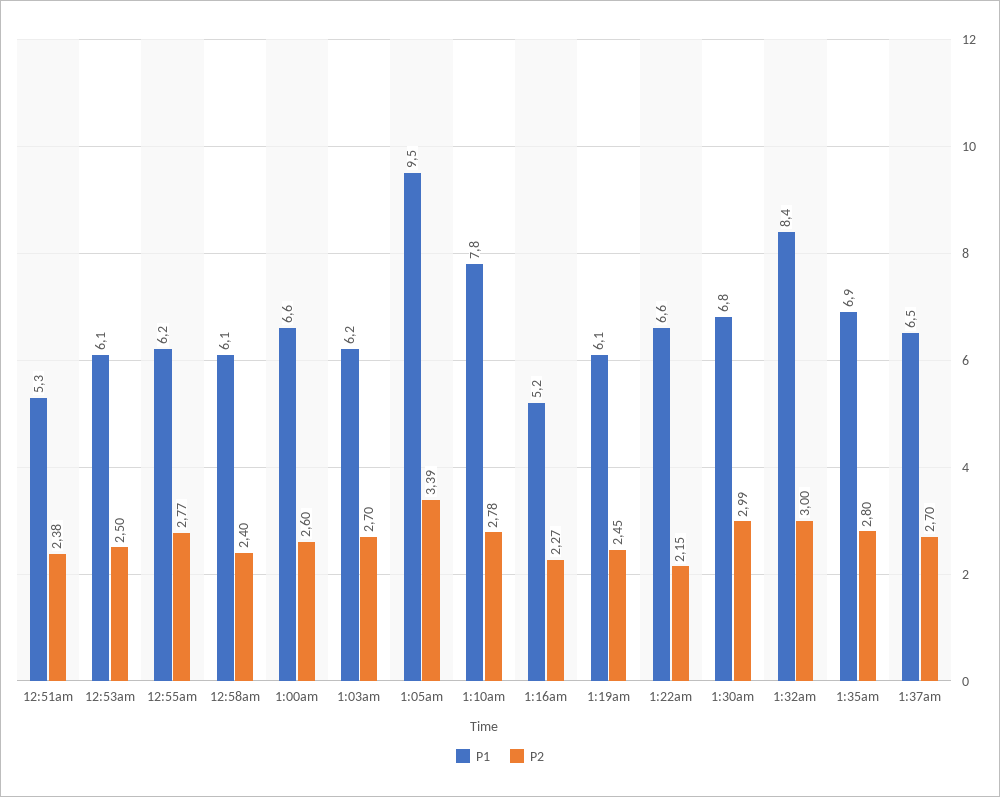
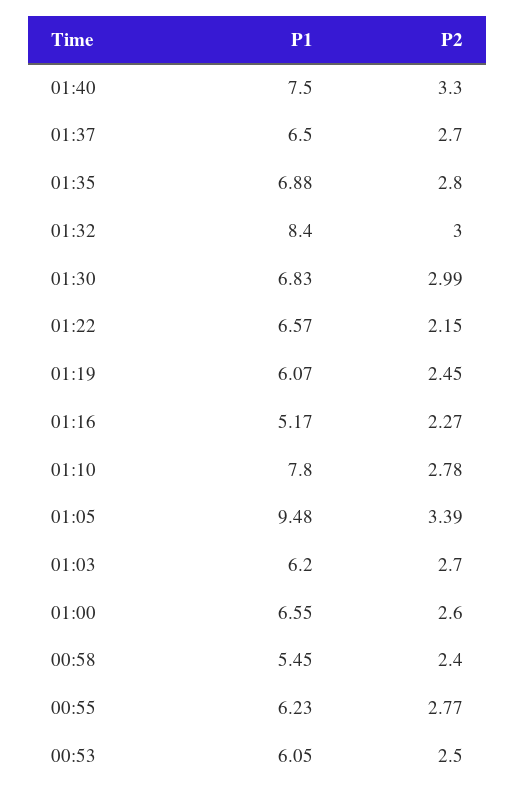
P1, 12:51am: 5.3 -> none
P2, 12:51am: 2.38 -> none
P1, 12:58am: 6.1 -> 5.45
P1, 01:40: none -> 7.5
P2, 01:40: none -> 3.3

